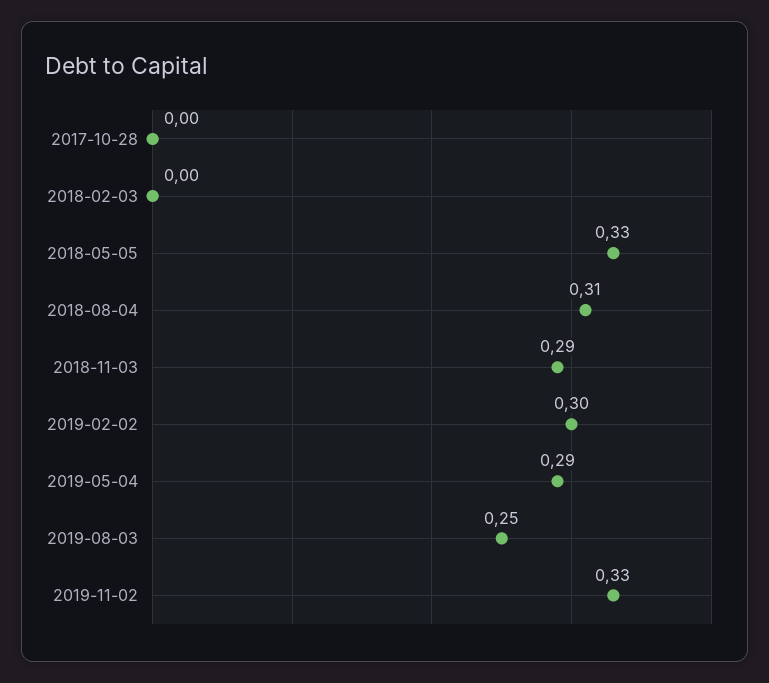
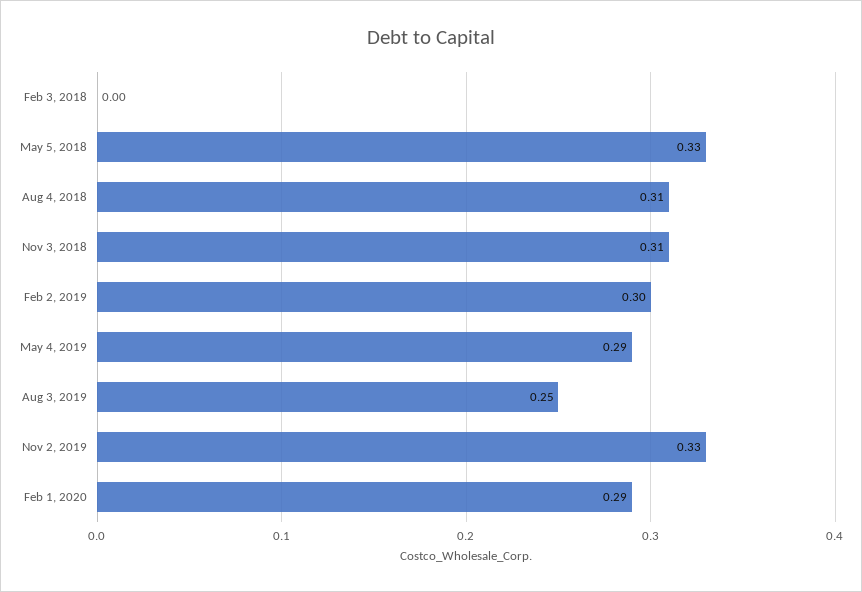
2017-10-28: 0 -> none
2018-11-03: 0.29 -> 0.31
Feb 1, 2020: none -> 0.29

